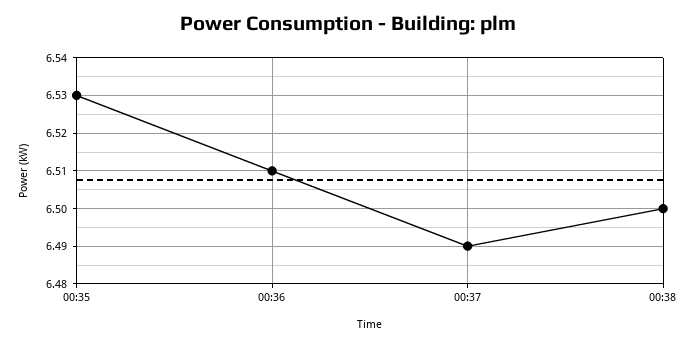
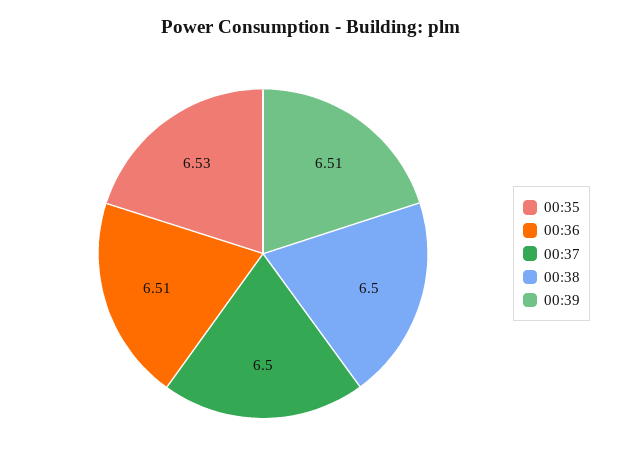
00:37: 6.49 -> 6.5
00:39: none -> 6.51

